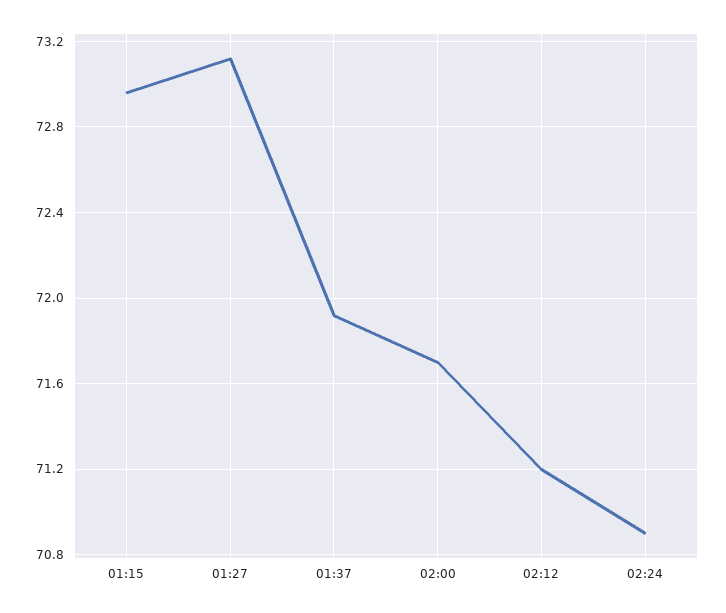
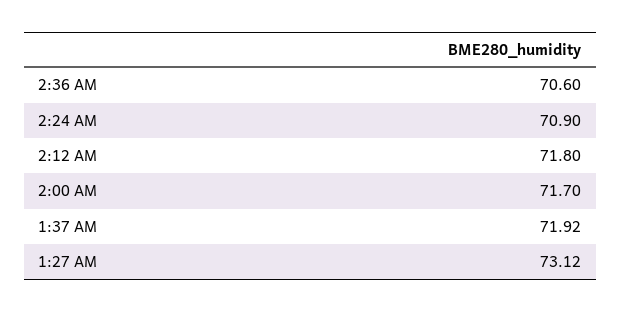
01:15: 72.95 -> none
02:12: 71.2 -> 71.8
2:36 AM: none -> 70.6

